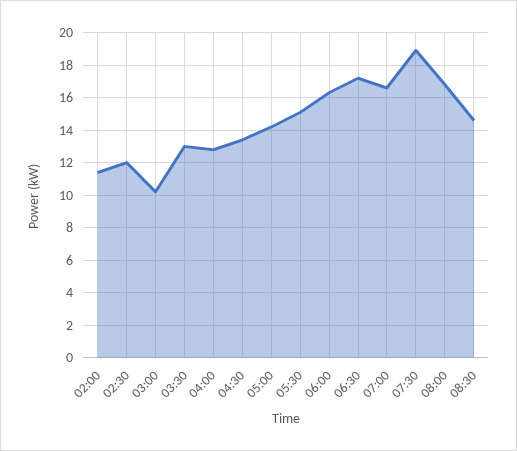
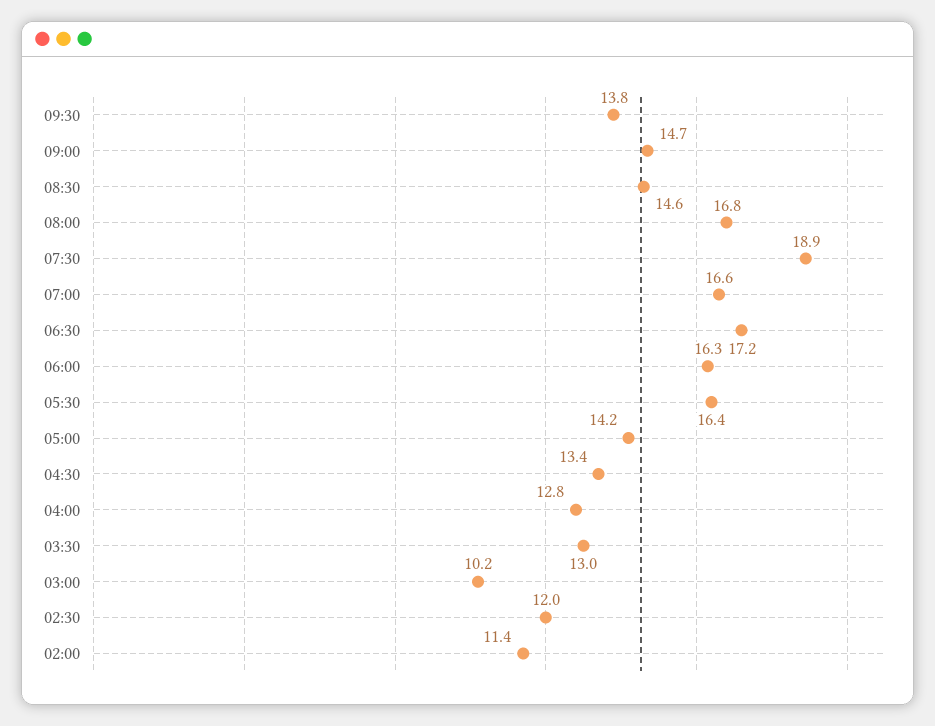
05:30: 15 -> 16.4
09:30: none -> 13.8
09:00: none -> 14.7

